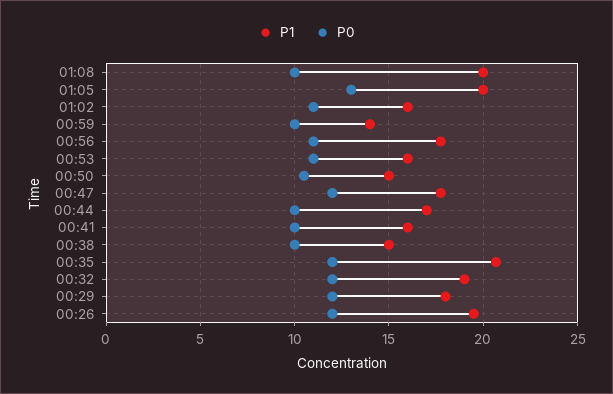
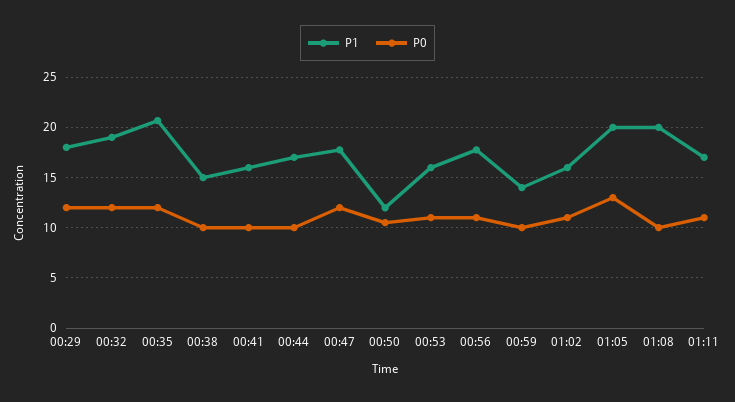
P1, 00:50: 15 -> 12
P1, 00:26: 19.5 -> none
P0, 00:26: 12 -> none
P1, 01:11: none -> 17
P0, 01:11: none -> 11

